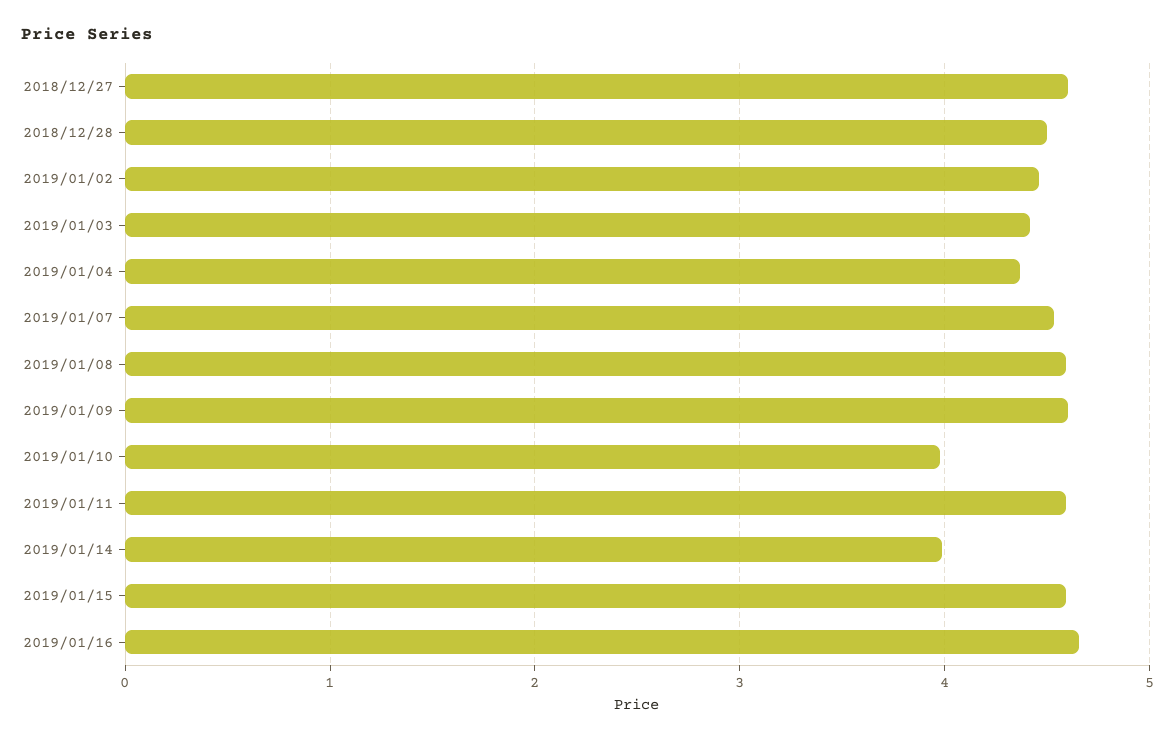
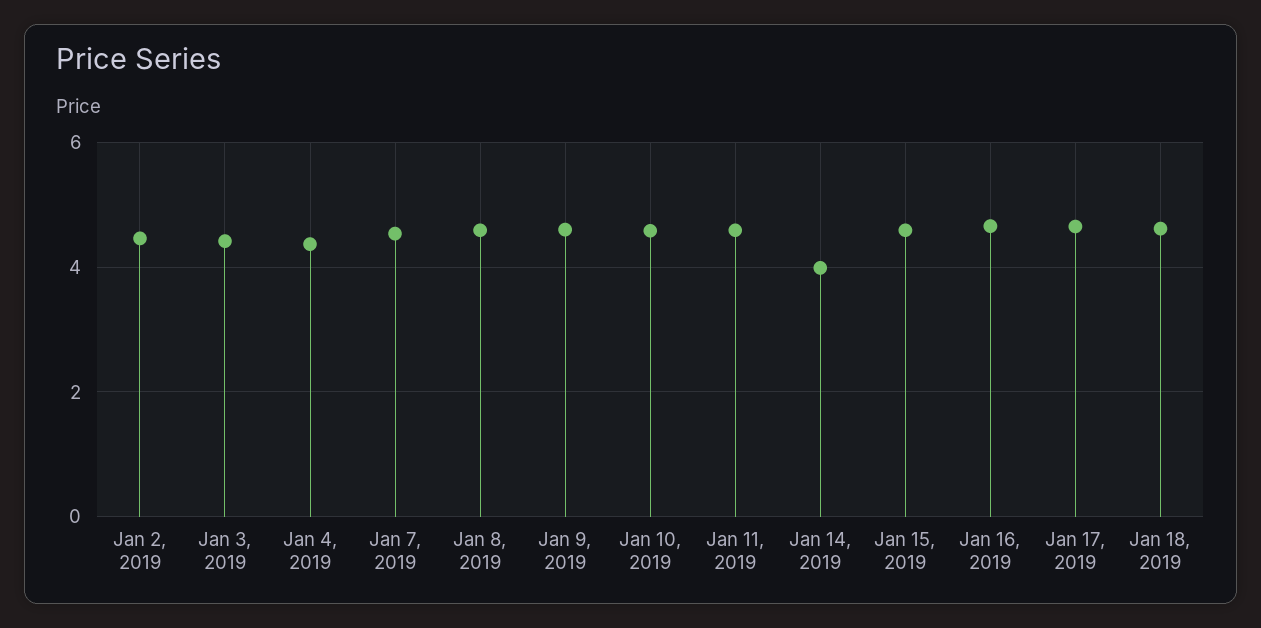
2018/12/27: 4.6 -> none
2018/12/28: 4.5 -> none
2019/01/10: 4 -> 4.6
Jan 17, 2019: none -> 4.6
Jan 18, 2019: none -> 4.6

